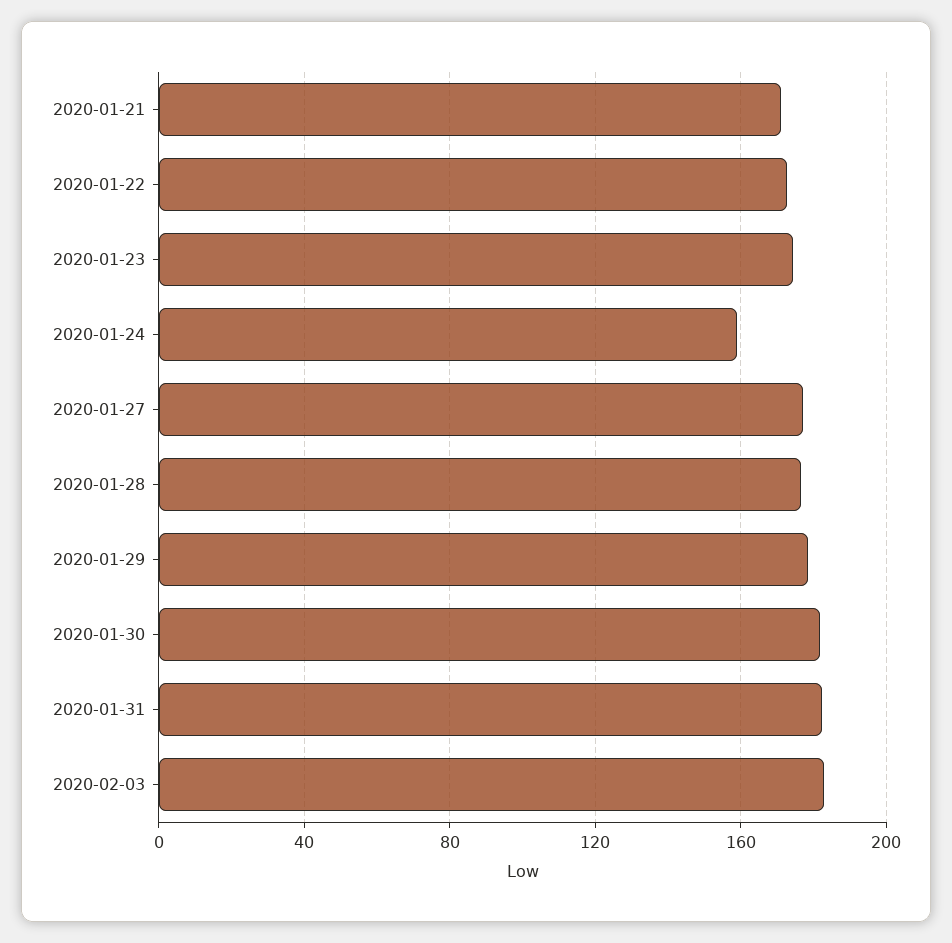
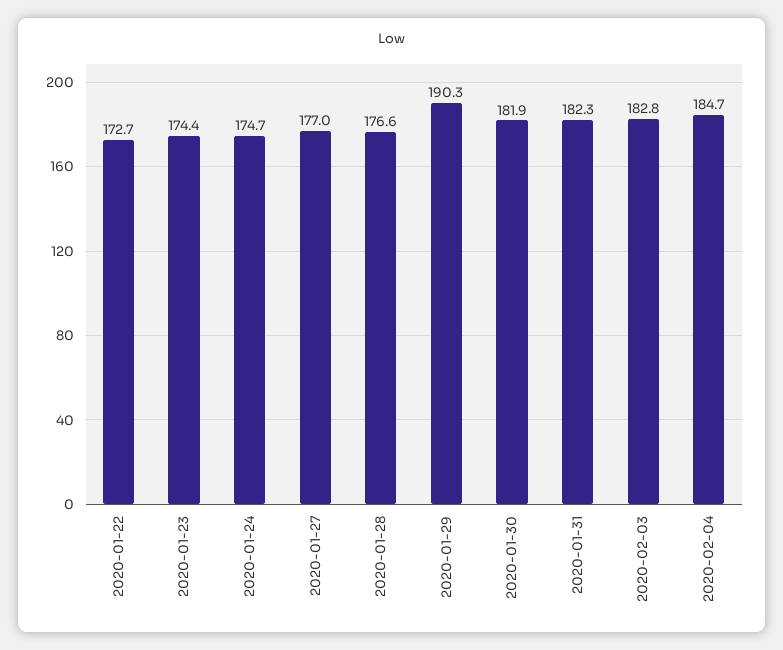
2020-01-21: 170 -> none
2020-01-24: 160 -> 174.7
2020-01-29: 180 -> 190.3
2020-02-04: none -> 184.7

